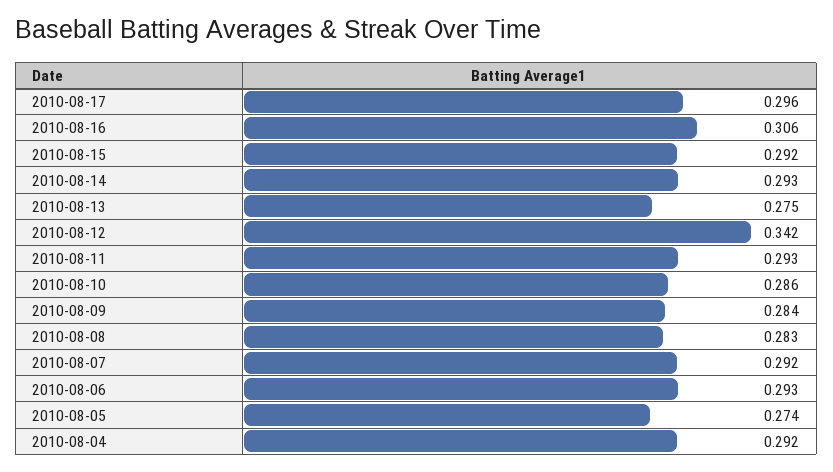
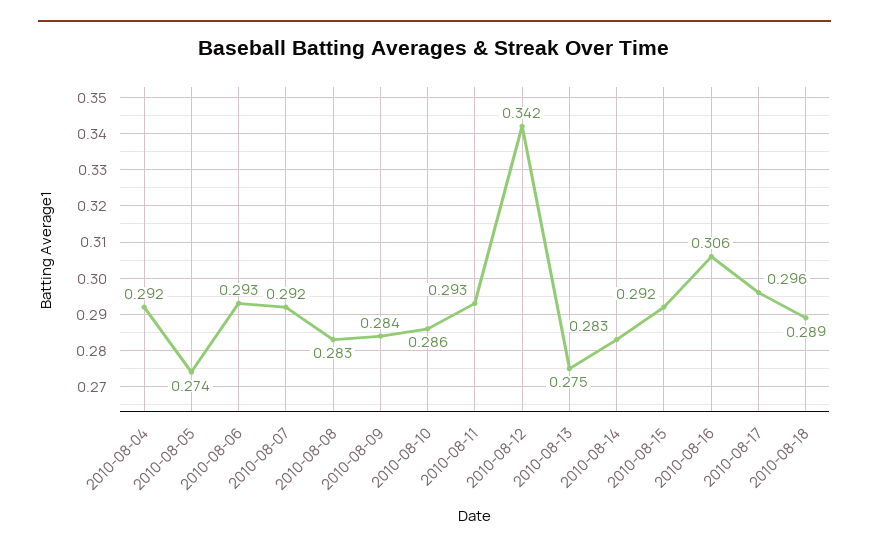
2010-08-14: 0.293 -> 0.283
2010-08-18: none -> 0.289

